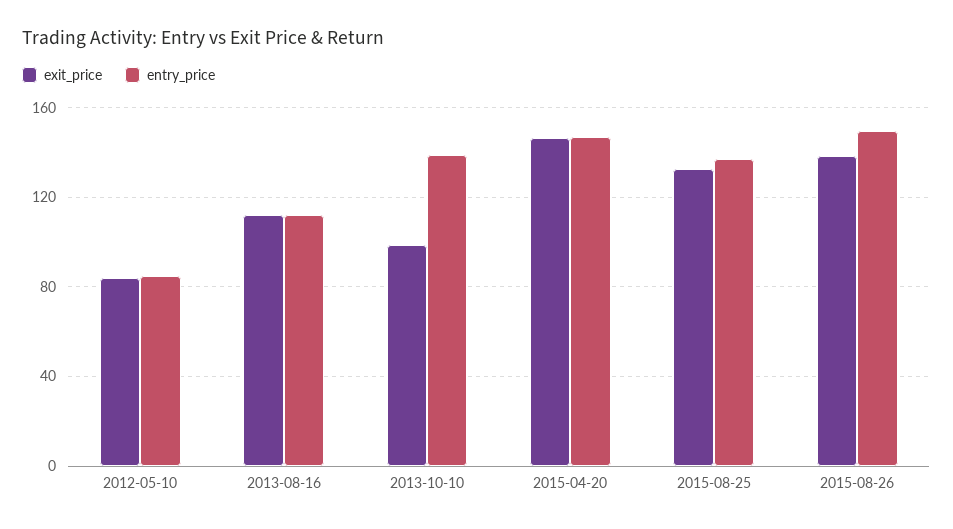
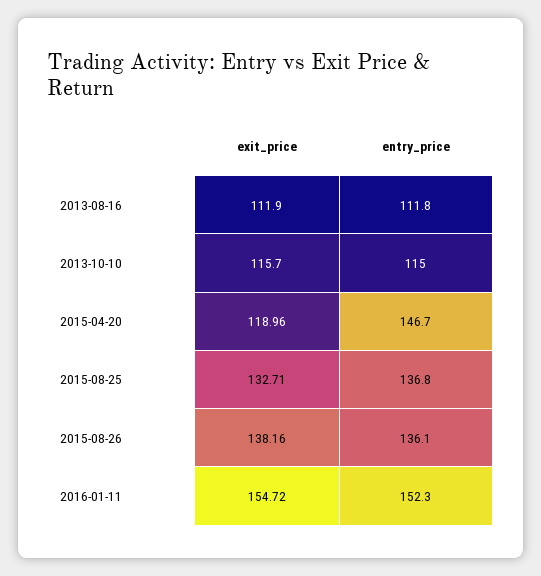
exit_price, 2012-05-10: 85 -> none
entry_price, 2012-05-10: 85 -> none
exit_price, 2013-10-10: 100 -> 115.7
entry_price, 2013-10-10: 140 -> 115
exit_price, 2015-04-20: 145 -> 118.96
entry_price, 2015-08-26: 150 -> 136.1
exit_price, 2016-01-11: none -> 154.72
entry_price, 2016-01-11: none -> 152.3

